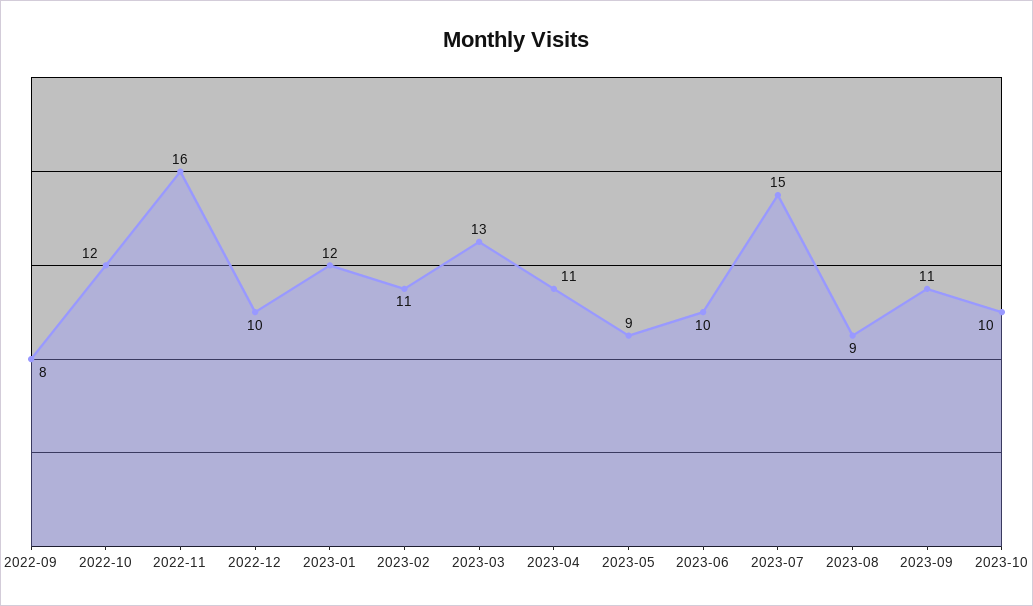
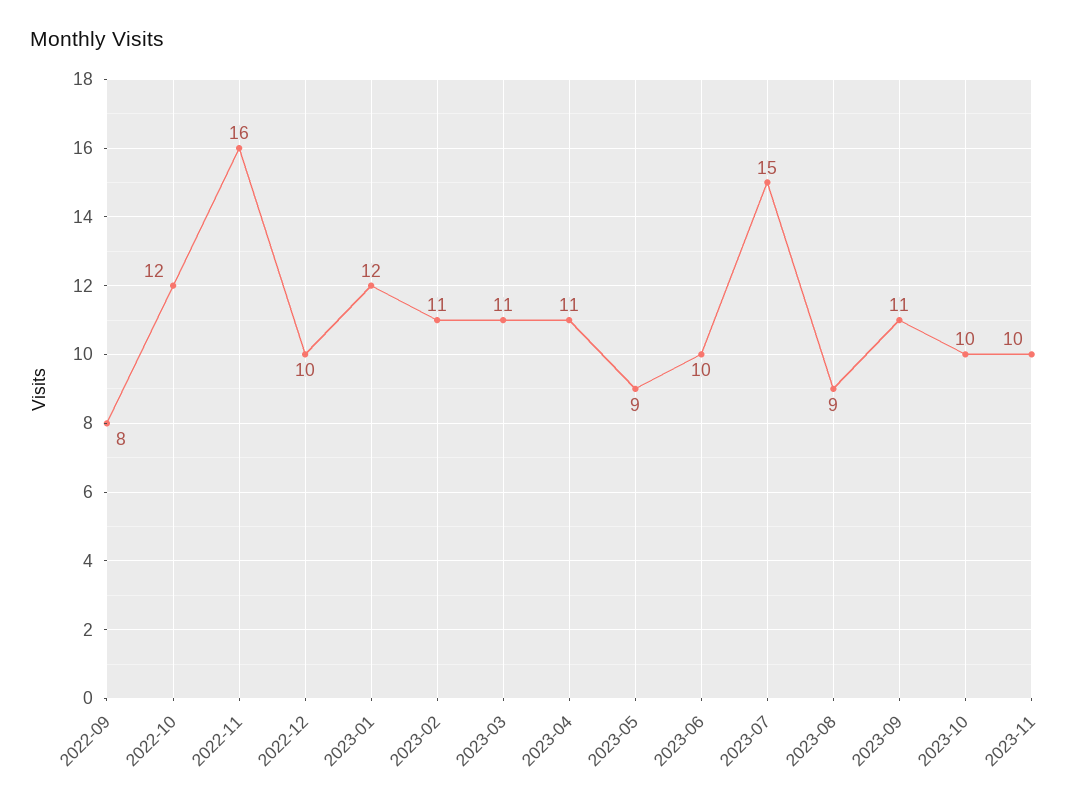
2023-03: 13 -> 11
2023-11: none -> 10

